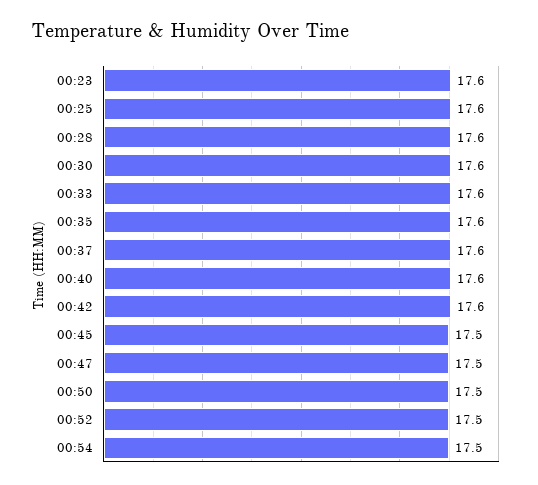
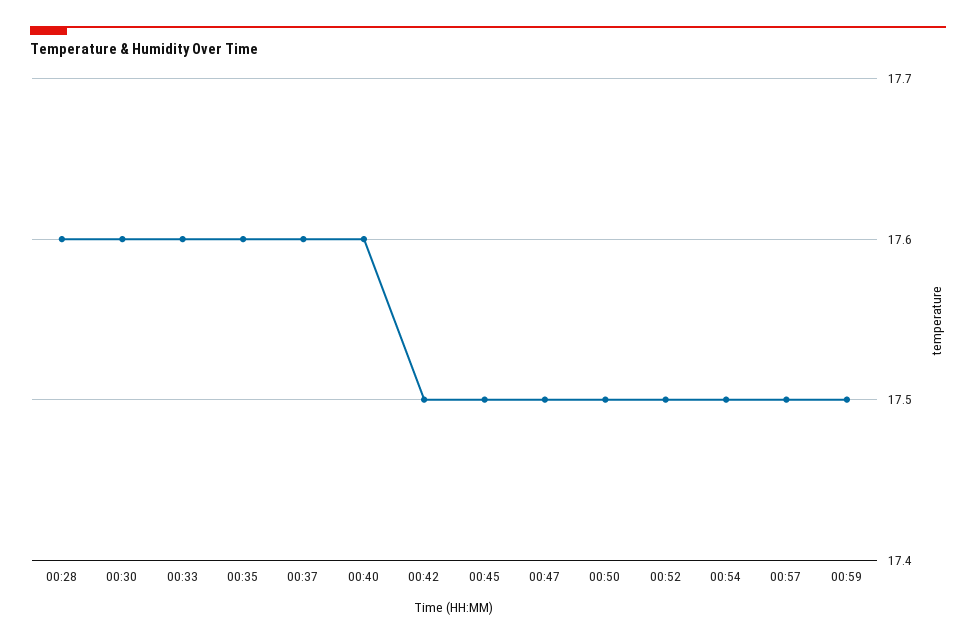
00:23: 17.6 -> none
00:25: 17.6 -> none
00:42: 17.6 -> 17.5
00:57: none -> 17.5
00:59: none -> 17.5

